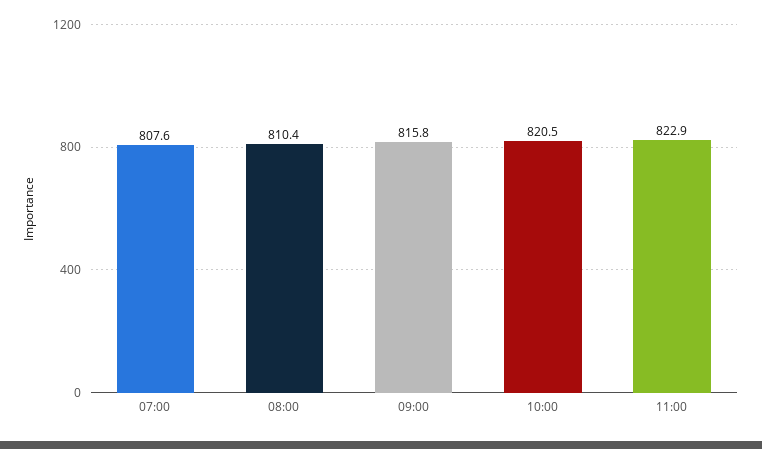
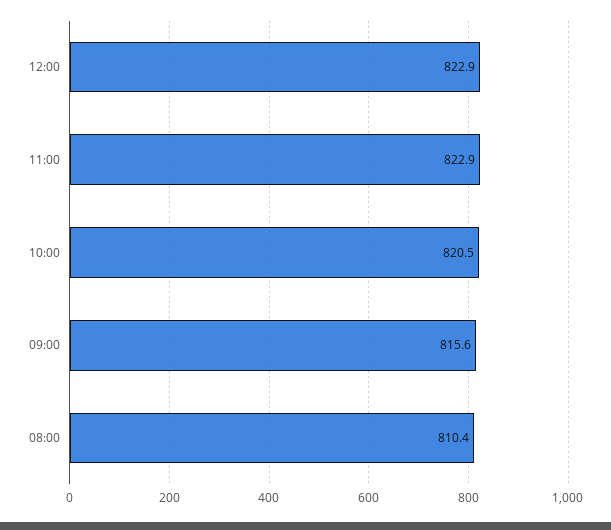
07:00: 807.6 -> none
09:00: 815.8 -> 815.6
12:00: none -> 822.9

